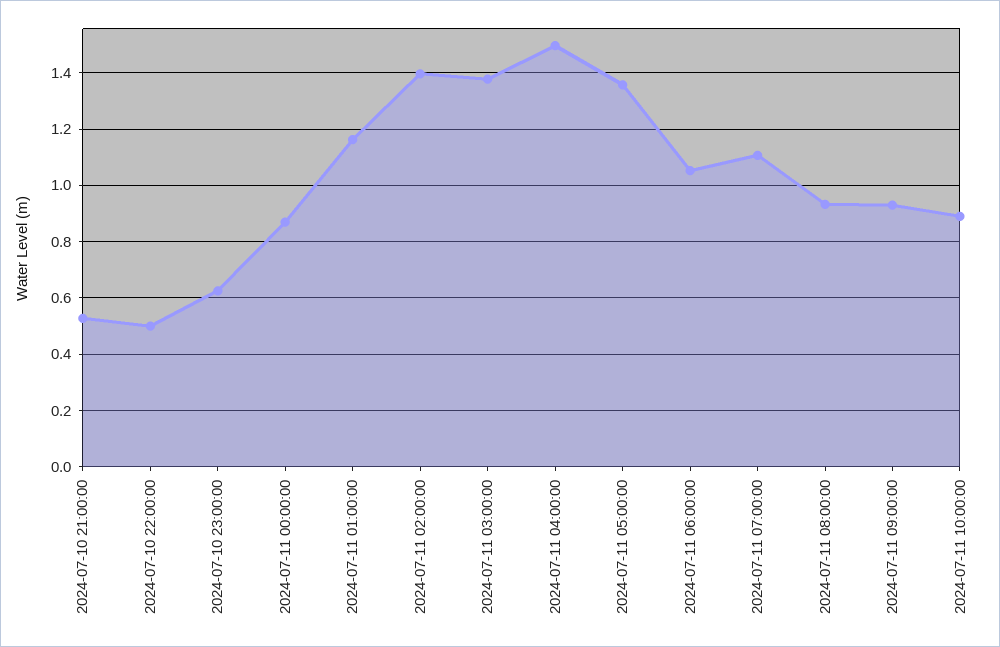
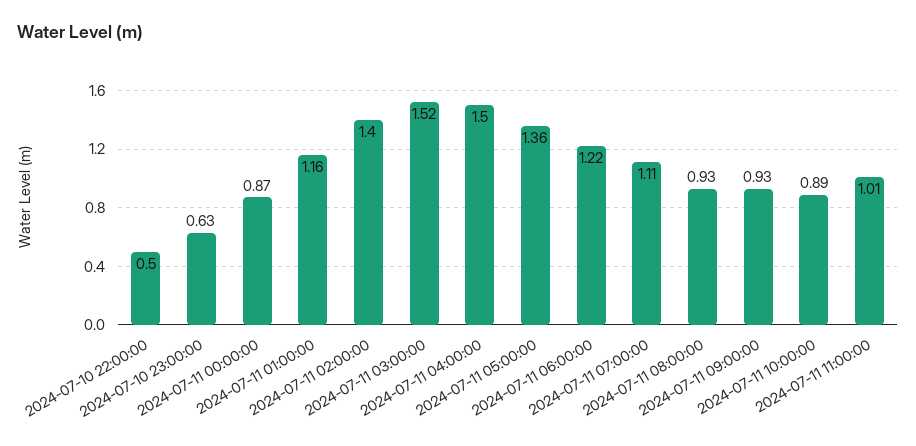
2024-07-10 21:00:00: 0.525 -> none
2024-07-11 03:00:00: 1.375 -> 1.52
2024-07-11 06:00:00: 1.05 -> 1.22
2024-07-11 11:00:00: none -> 1.01

